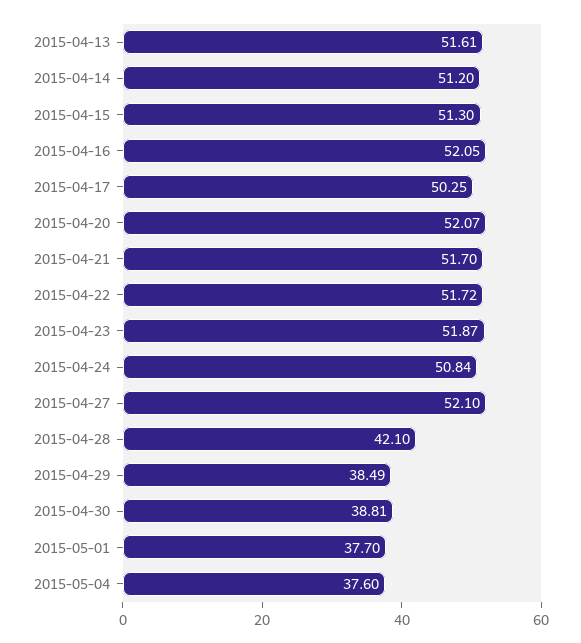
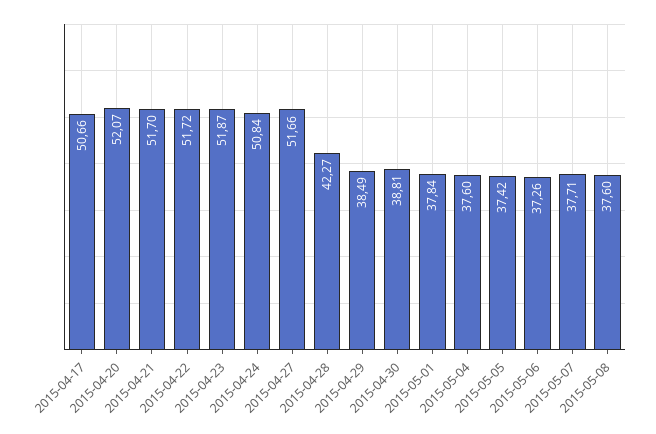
2015-04-13: 51.61 -> none
2015-04-14: 51.2 -> none
2015-04-15: 51.3 -> none
2015-04-16: 52.05 -> none
2015-04-17: 50.25 -> 50.66
2015-04-27: 52.1 -> 51.66
2015-04-28: 42.1 -> 42.27
2015-05-01: 37.7 -> 37.84
2015-05-05: none -> 37.42
2015-05-06: none -> 37.26
2015-05-07: none -> 37.71
2015-05-08: none -> 37.6

